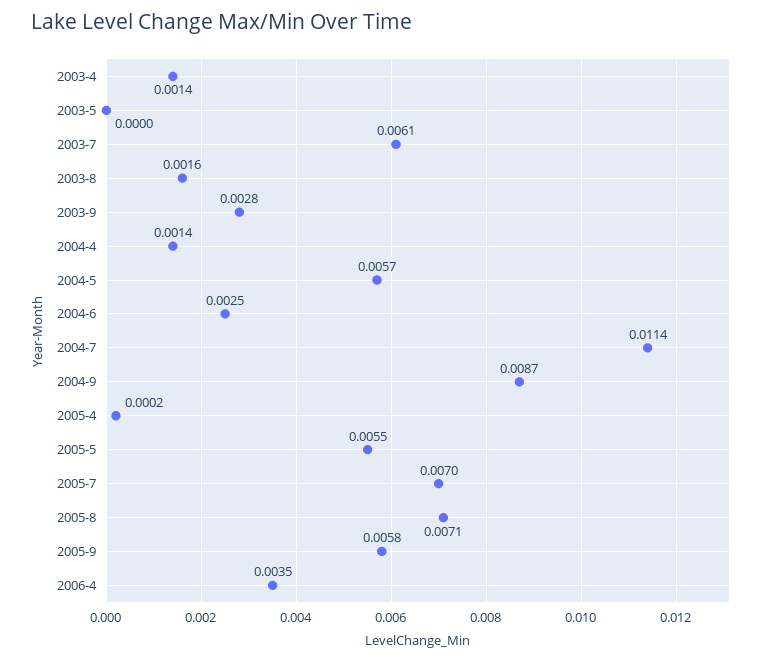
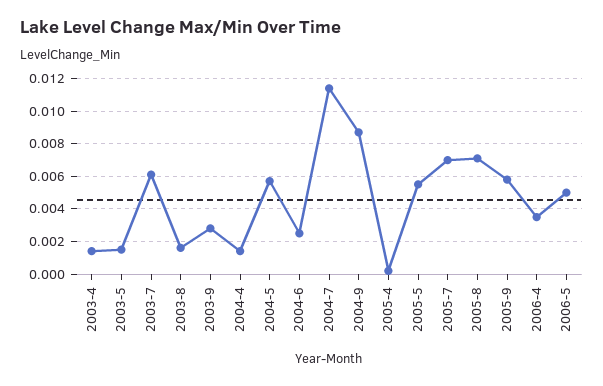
2003-5: 0 -> 0.0015
2006-5: none -> 0.005

